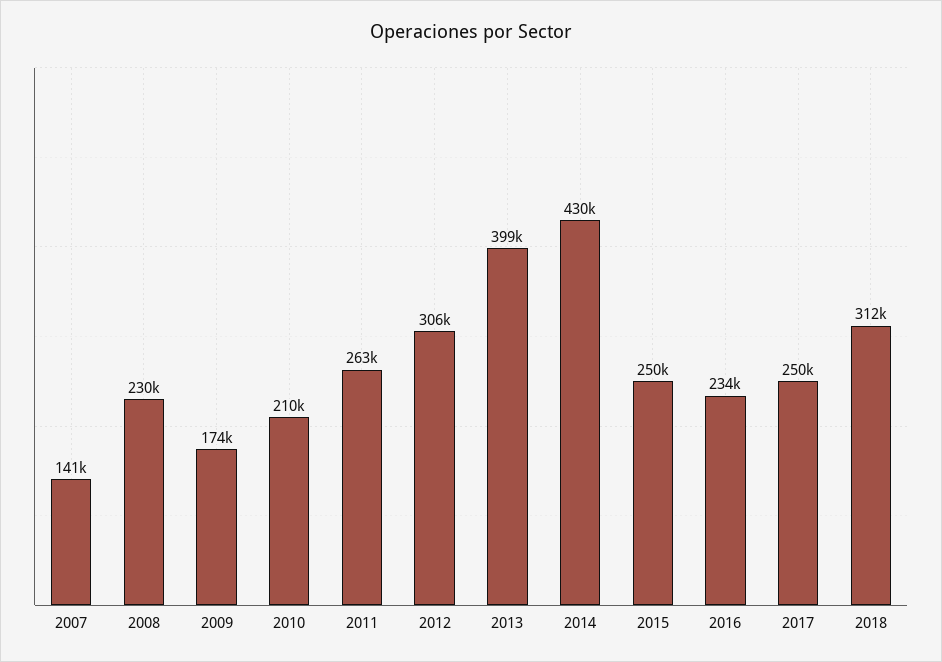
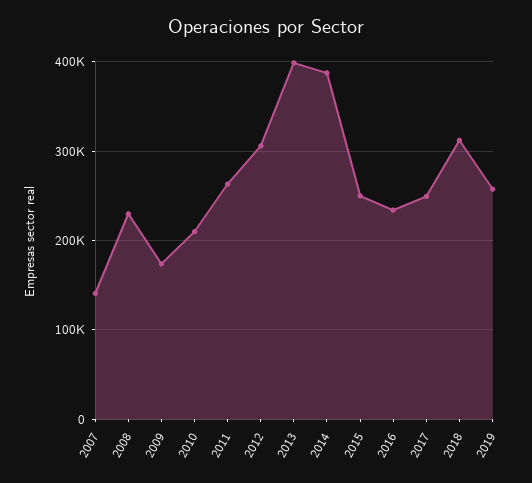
2014: 430000 -> 390000
2019: none -> 260000

